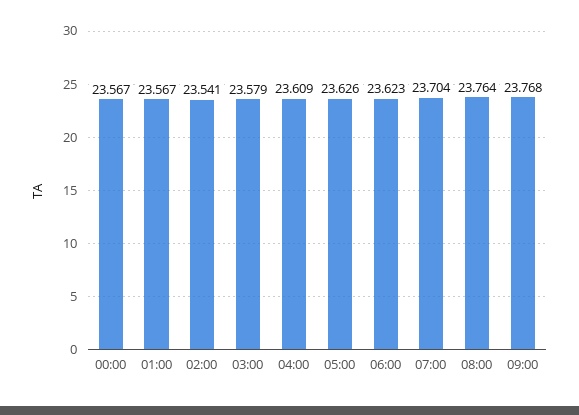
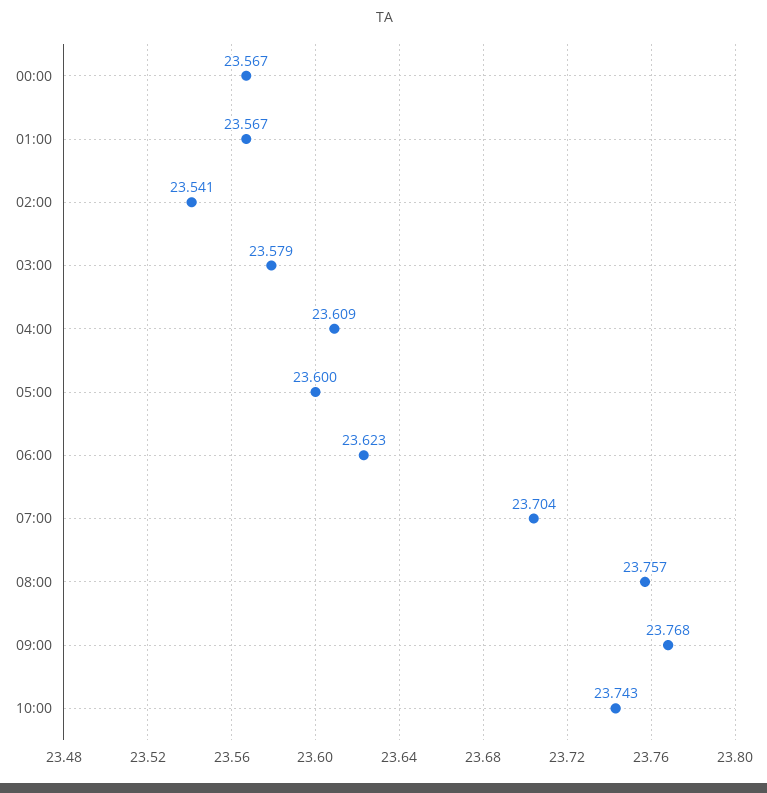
05:00: 23.626 -> 23.6
08:00: 23.764 -> 23.757
10:00: none -> 23.743

